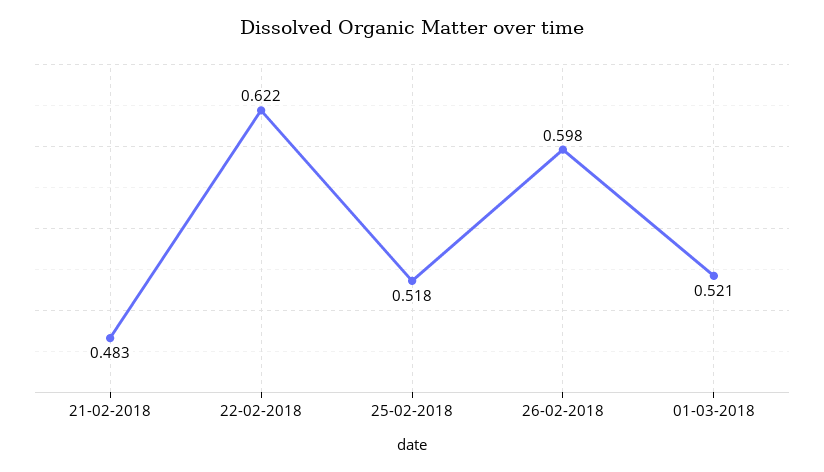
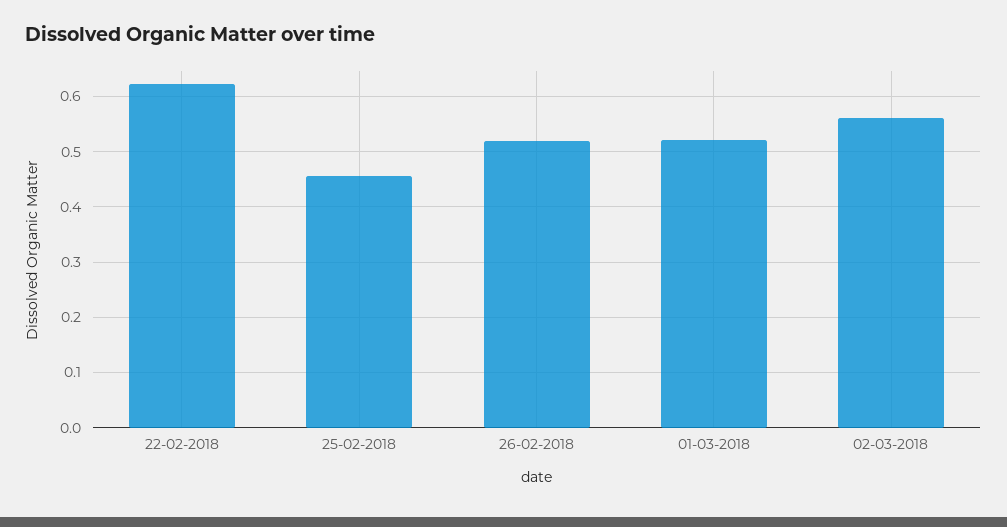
21-02-2018: 0.483 -> none
25-02-2018: 0.518 -> 0.46
26-02-2018: 0.598 -> 0.52
02-03-2018: none -> 0.56

